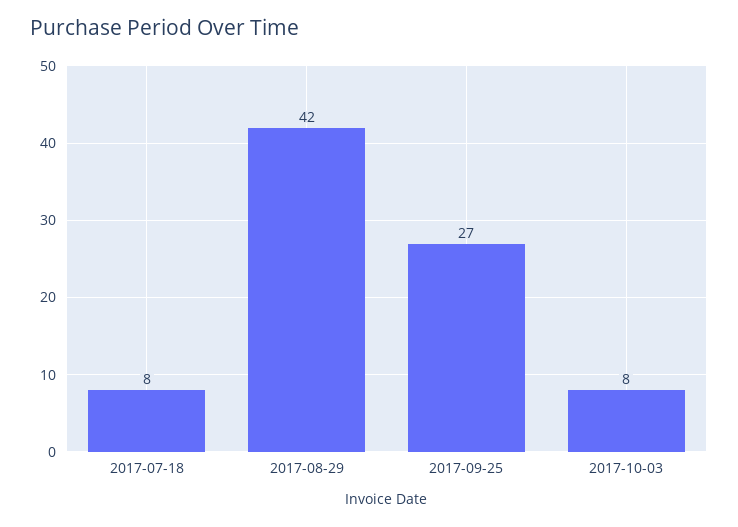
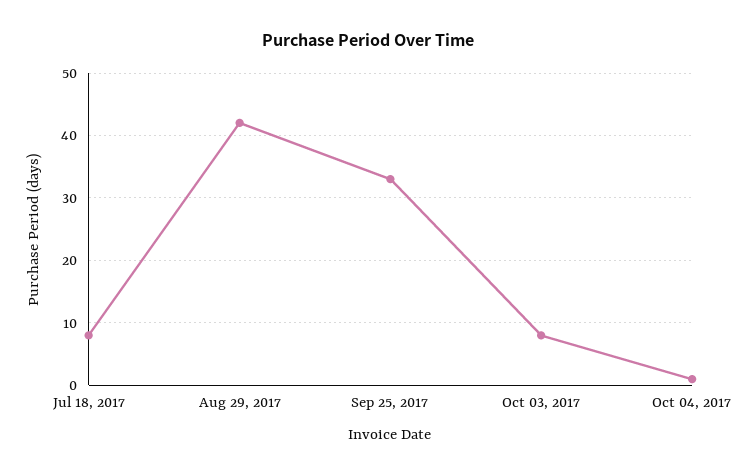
2017-09-25: 27 -> 33
Oct 04, 2017: none -> 1

